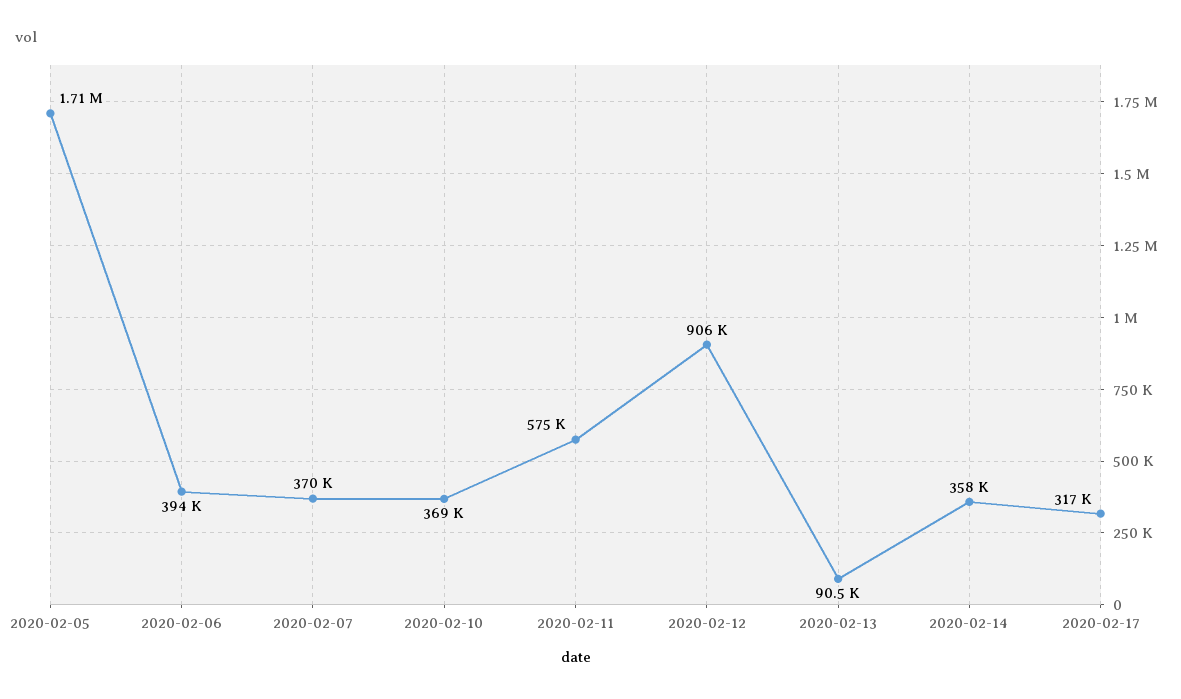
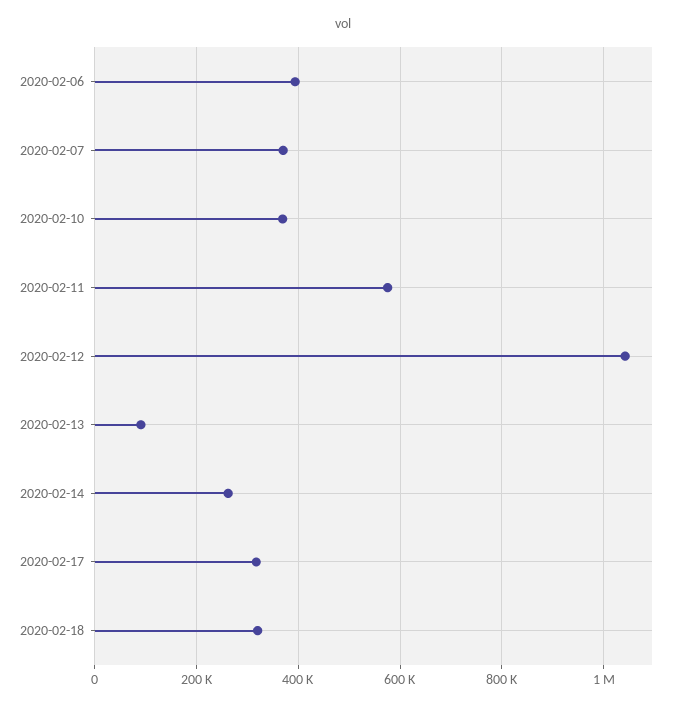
2020-02-05: 1710000 -> none
2020-02-12: 906000 -> 1040000
2020-02-14: 358000 -> 260000
2020-02-18: none -> 320000

